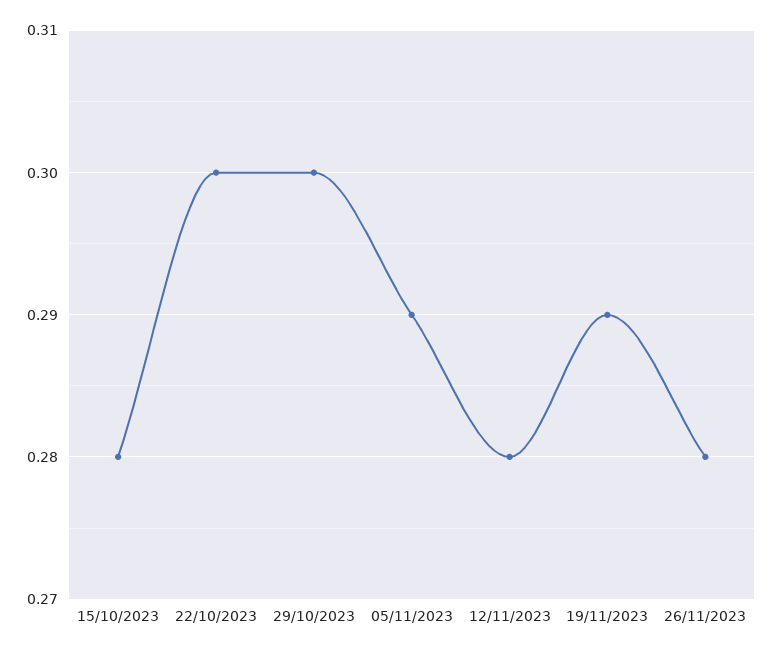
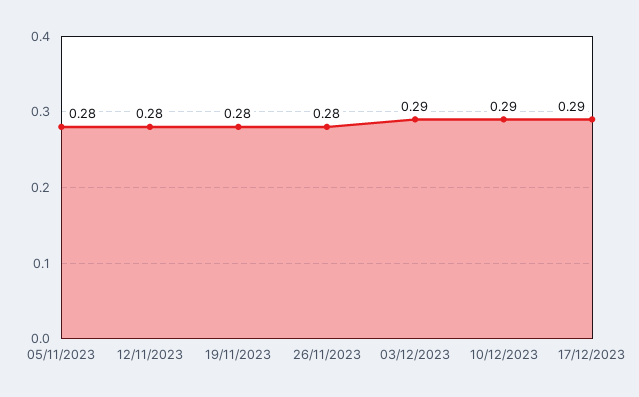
15/10/2023: 0.28 -> none
22/10/2023: 0.3 -> none
29/10/2023: 0.3 -> none
05/11/2023: 0.29 -> 0.28
19/11/2023: 0.29 -> 0.28
03/12/2023: none -> 0.29
10/12/2023: none -> 0.29
17/12/2023: none -> 0.29

